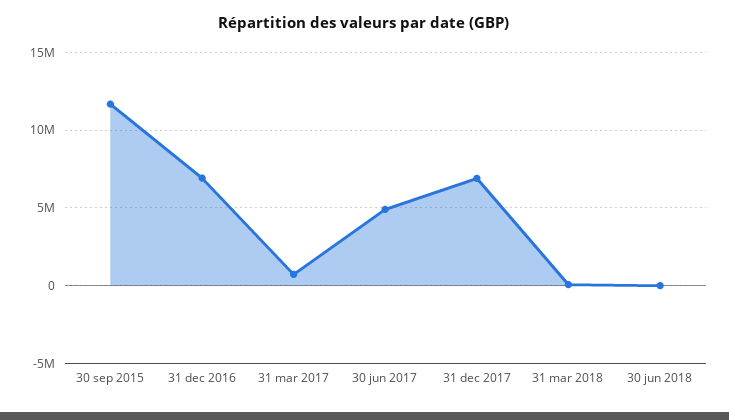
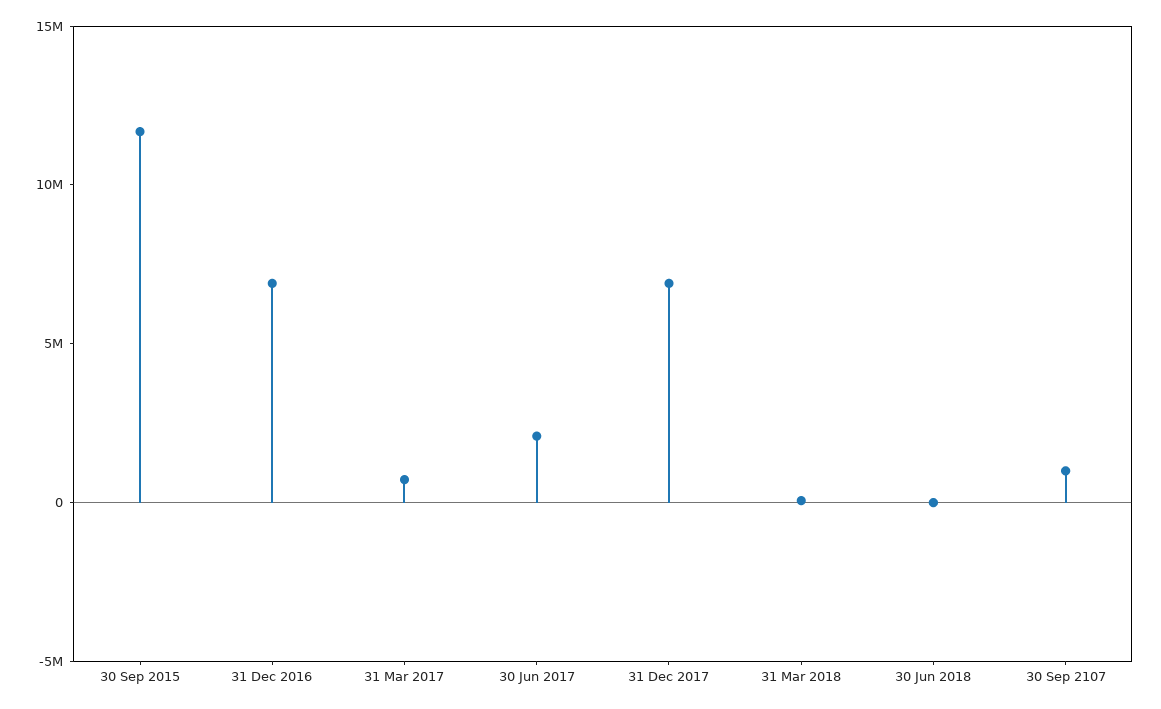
30 jun 2017: 5000000 -> 2000000
30 Sep 2107: none -> 1000000

